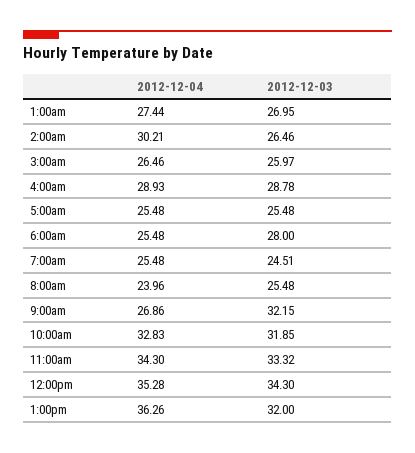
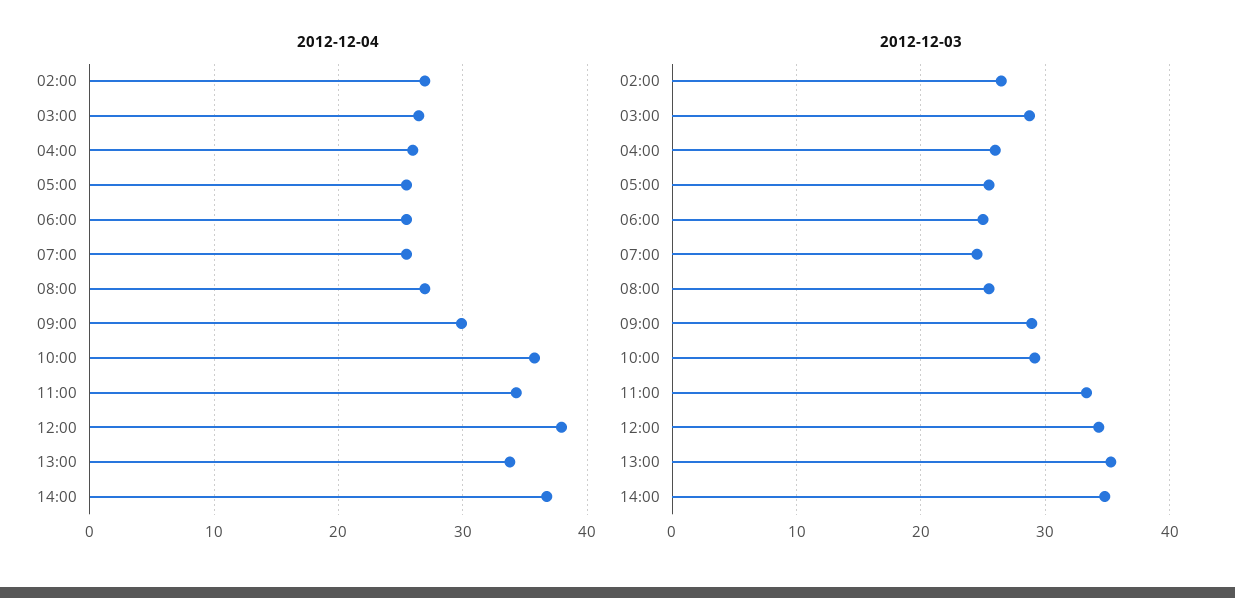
2012-12-04, 1:00am: 27.44 -> none
2012-12-03, 1:00am: 26.95 -> none
2012-12-04, 2:00am: 30.21 -> 27
2012-12-03, 3:00am: 25.97 -> 29
2012-12-04, 4:00am: 28.93 -> 26
2012-12-03, 4:00am: 28.78 -> 26
2012-12-03, 6:00am: 28 -> 25
2012-12-04, 8:00am: 23.96 -> 27
2012-12-04, 9:00am: 26.86 -> 30
2012-12-03, 9:00am: 32.15 -> 29
2012-12-04, 10:00am: 32.83 -> 36
2012-12-03, 10:00am: 31.85 -> 29
2012-12-04, 12:00pm: 35.28 -> 38
2012-12-04, 1:00pm: 36.26 -> 34
2012-12-03, 1:00pm: 32 -> 35
2012-12-04, 14:00: none -> 37
2012-12-03, 14:00: none -> 35

